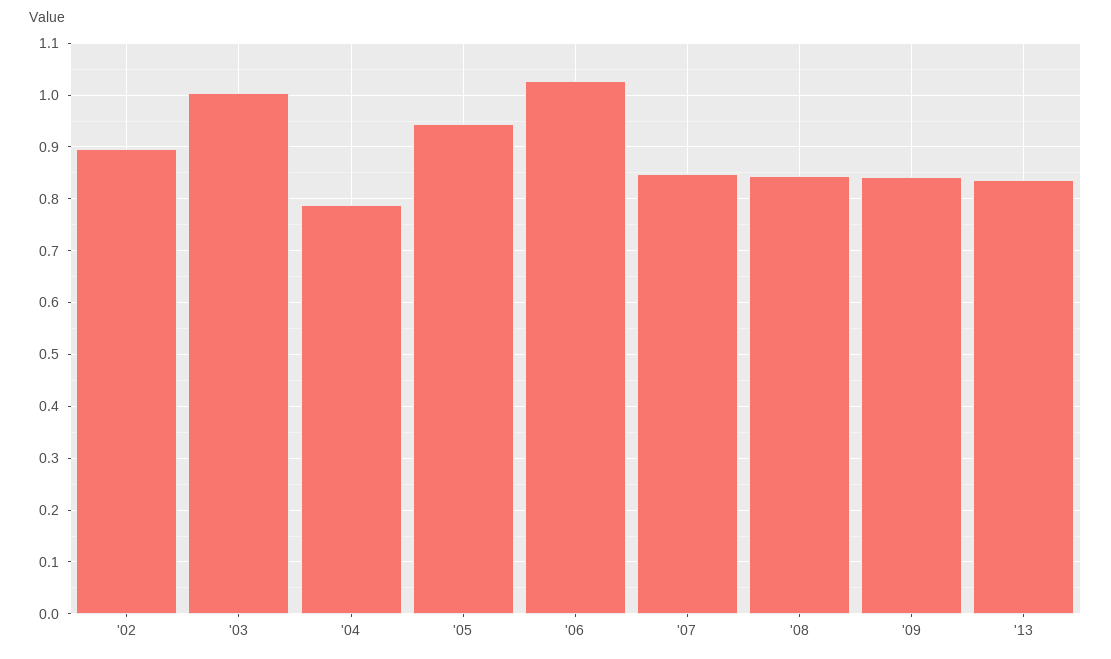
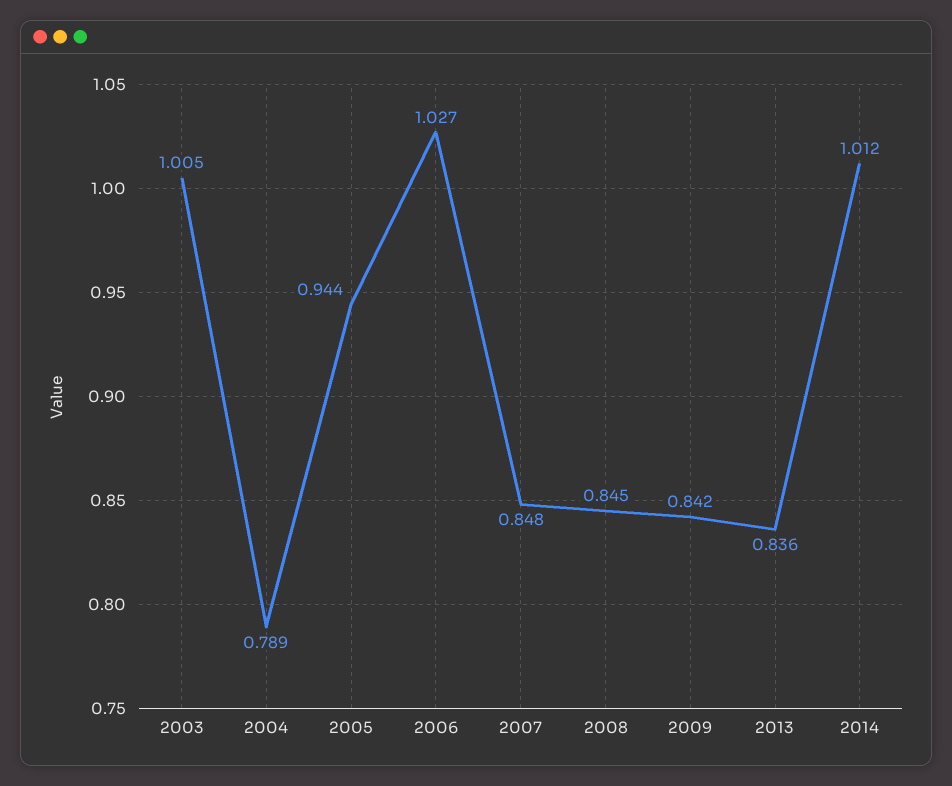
'02: 0.9 -> none
2014: none -> 1.012

